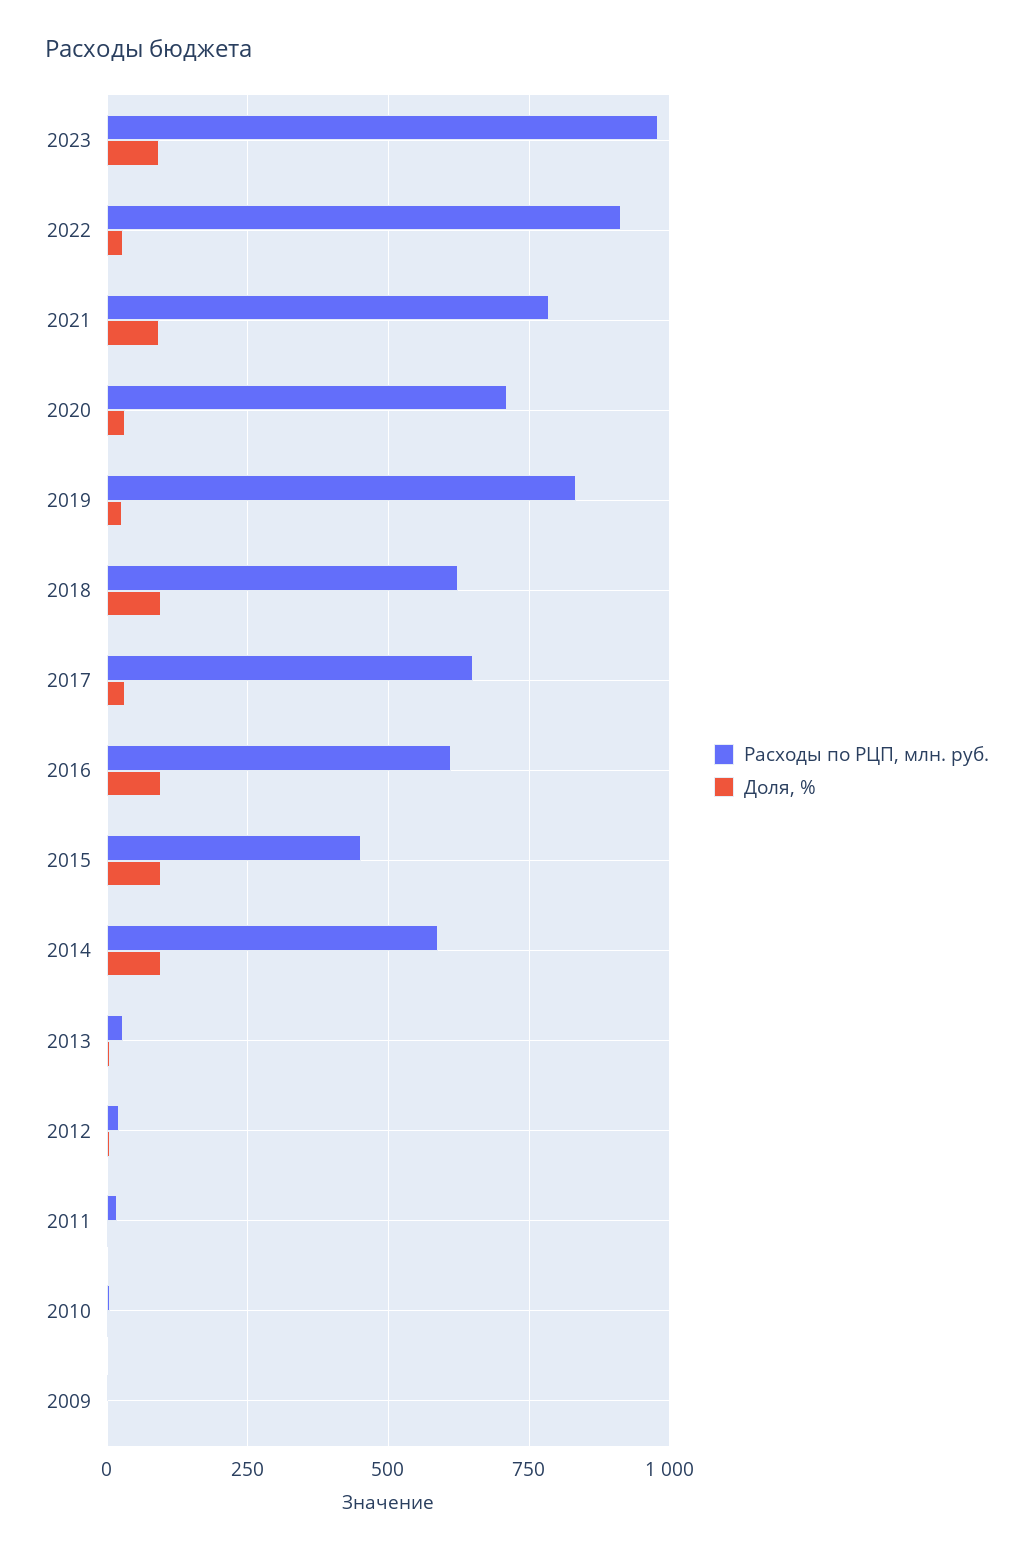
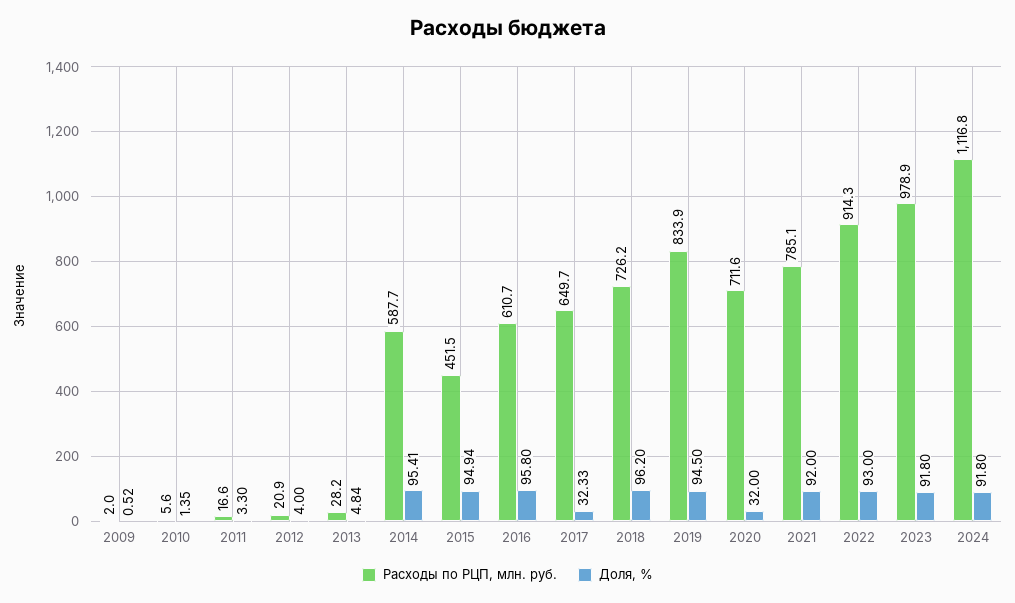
Доля, %, 2022: 25 -> 93
Доля, %, 2019: 25 -> 94.5
Расходы по РЦП, млн. руб., 2018: 625 -> 726.2
Расходы по РЦП, млн. руб., 2024: none -> 1116.8
Доля, %, 2024: none -> 91.8

